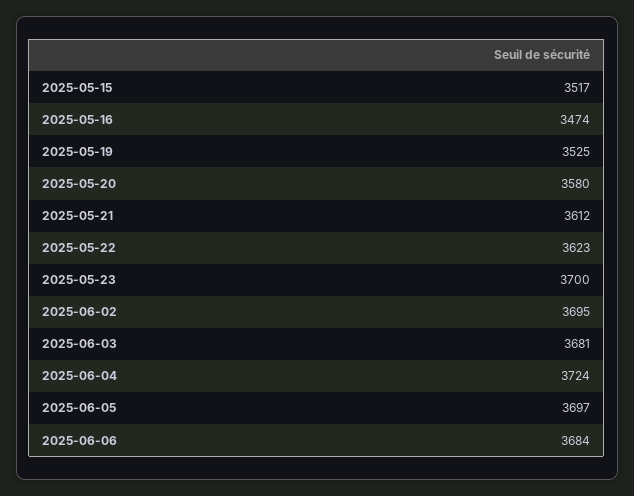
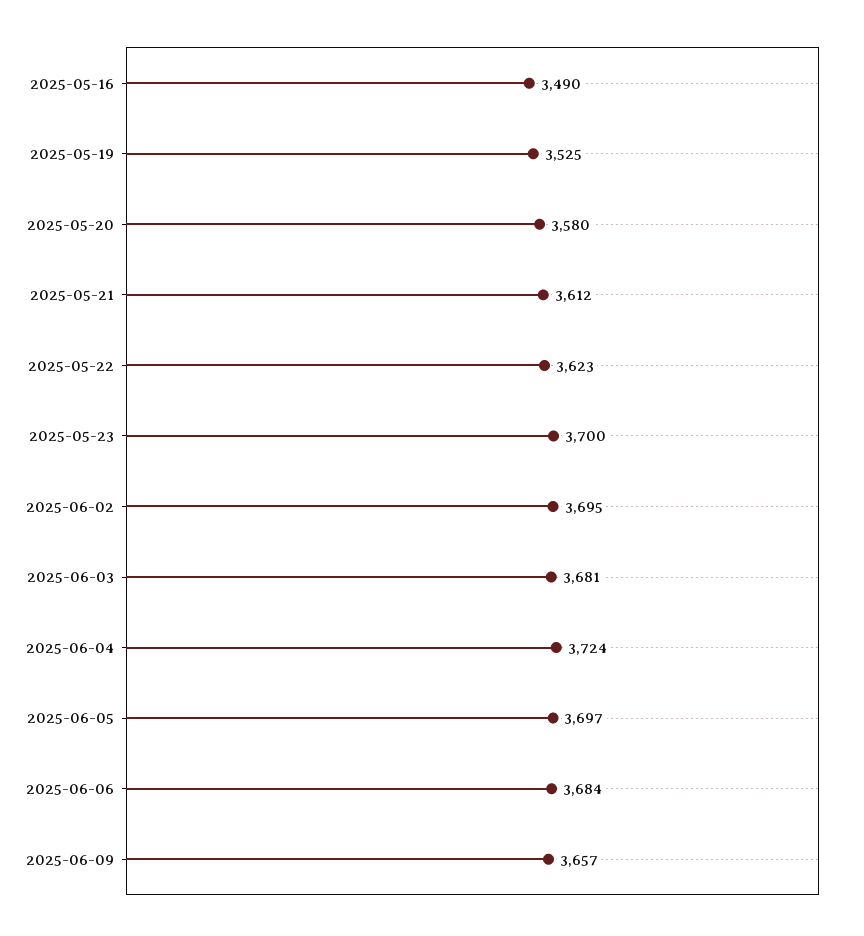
2025-05-15: 3517 -> none
2025-05-16: 3474 -> 3490
2025-06-09: none -> 3657

